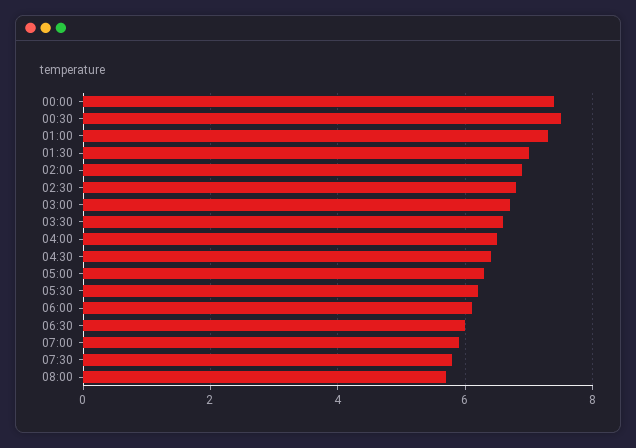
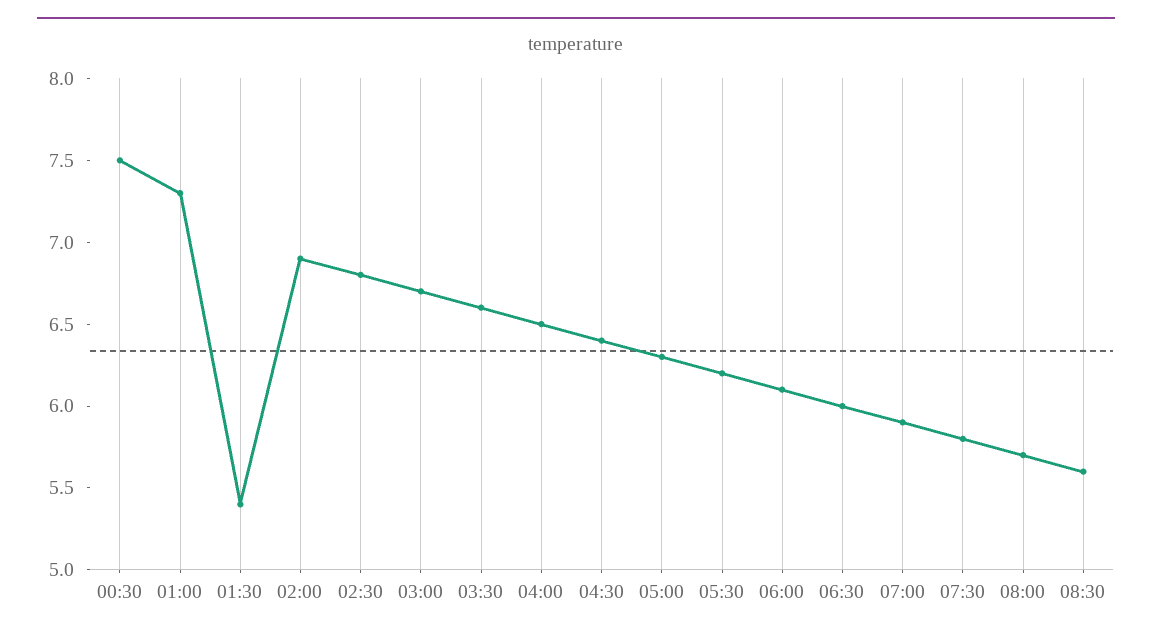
00:00: 7.5 -> none
01:30: 7 -> 5.4
08:30: none -> 5.6

